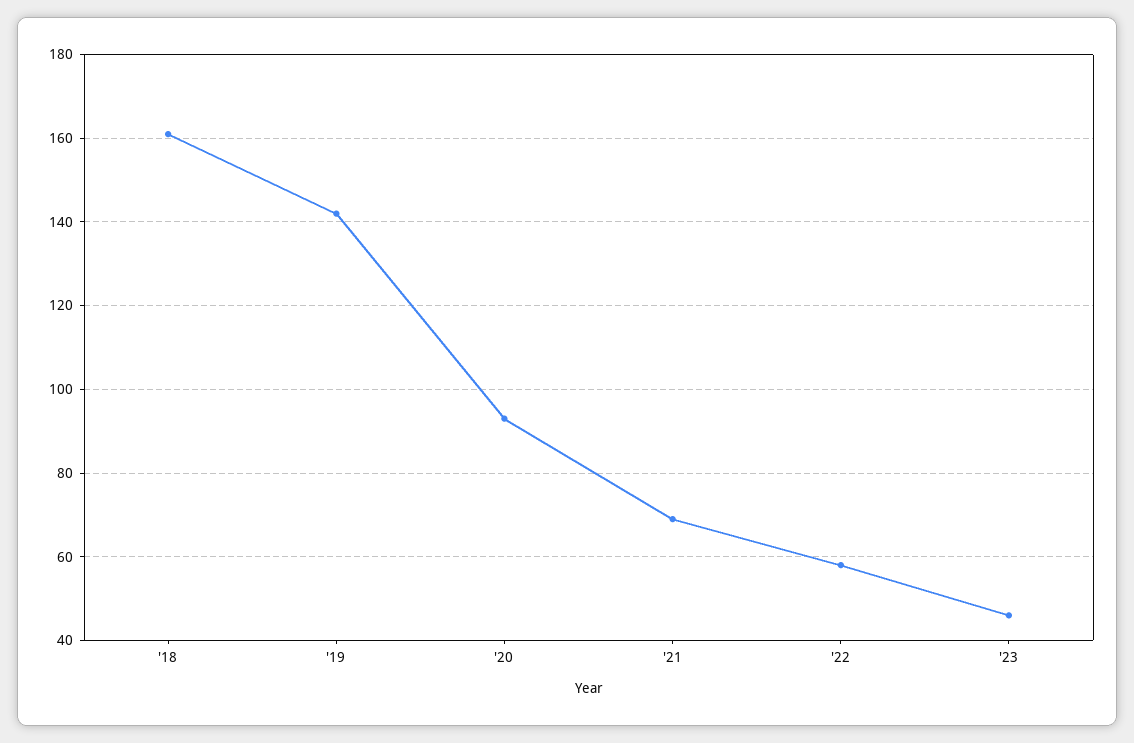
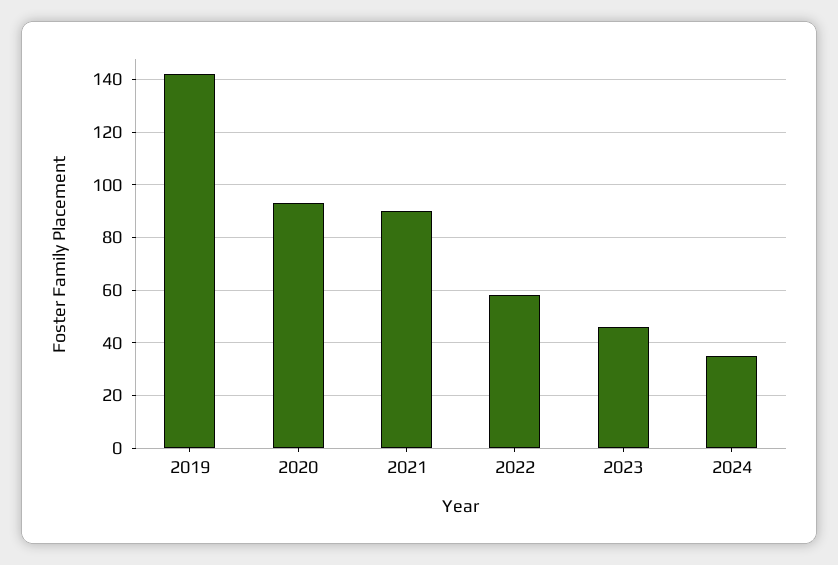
'18: 160 -> none
'21: 70 -> 90
2024: none -> 35

